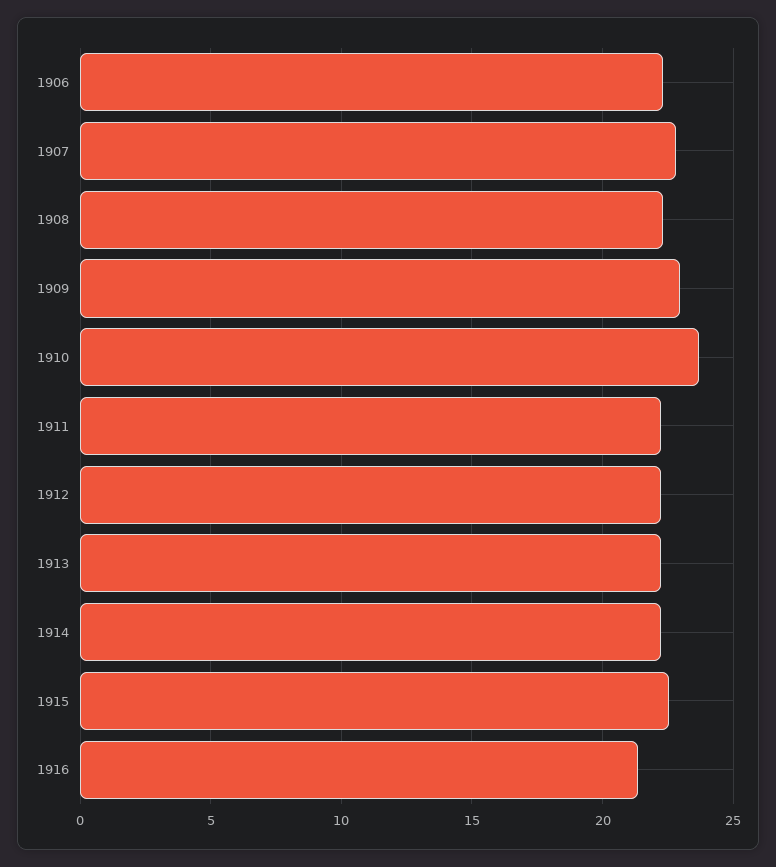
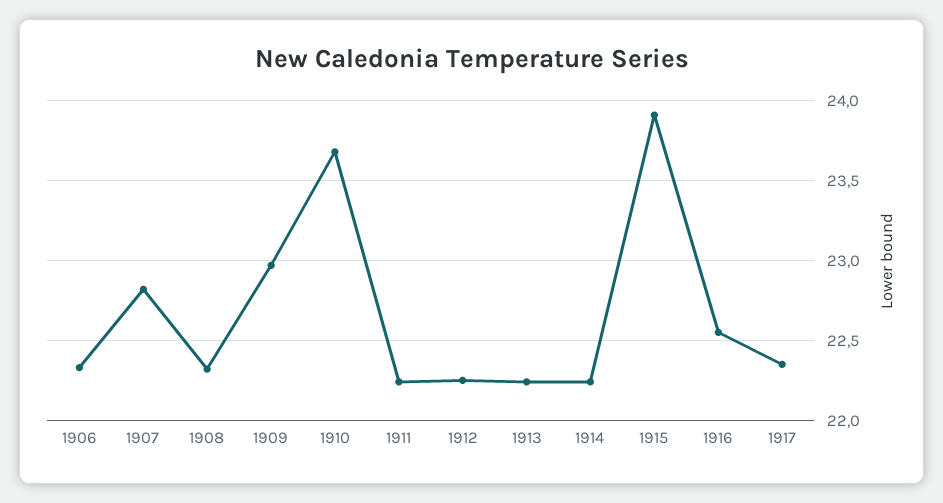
1915: 22.5 -> 23.9
1916: 21.5 -> 22.55
1917: none -> 22.35

